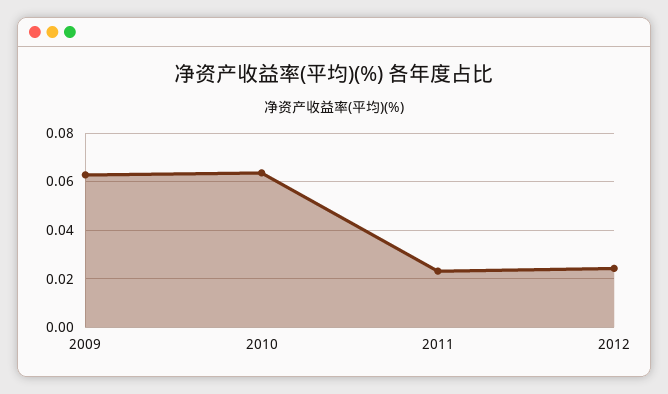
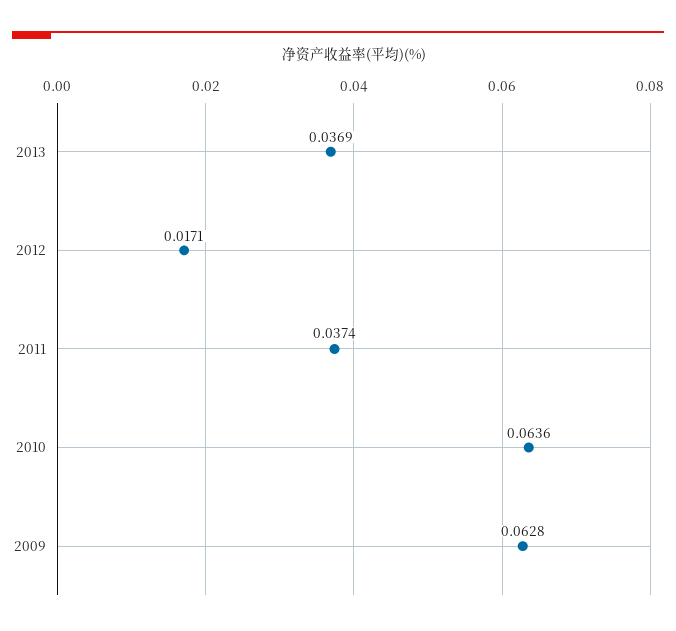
2011: 0.0225 -> 0.0374
2012: 0.025 -> 0.0171
2013: none -> 0.0369

